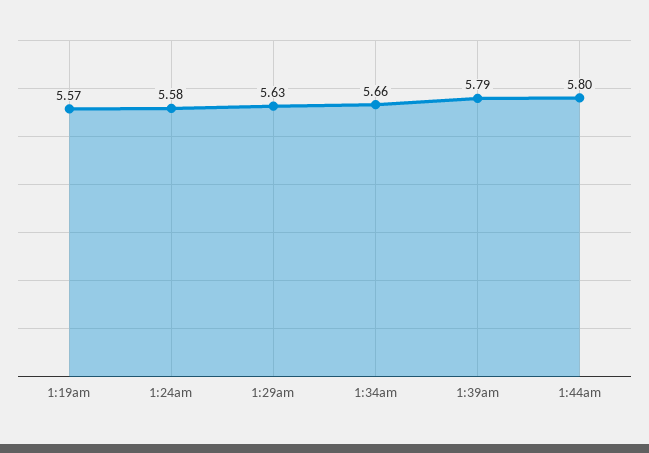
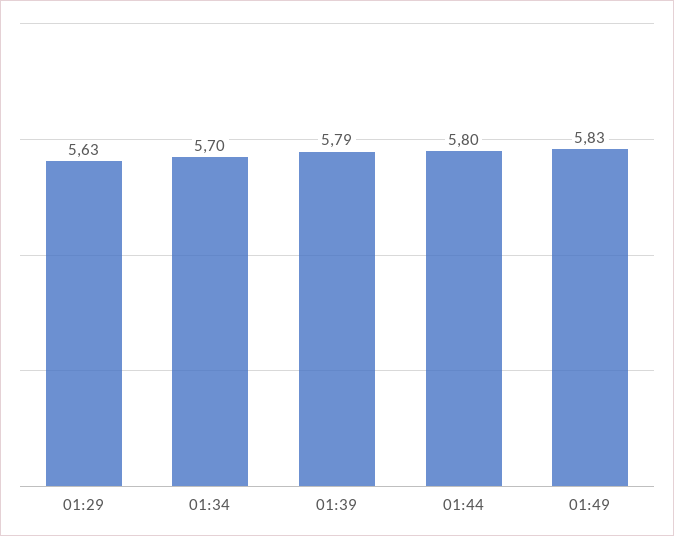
1:19am: 5.57 -> none
1:24am: 5.58 -> none
1:34am: 5.66 -> 5.7
01:49: none -> 5.83

